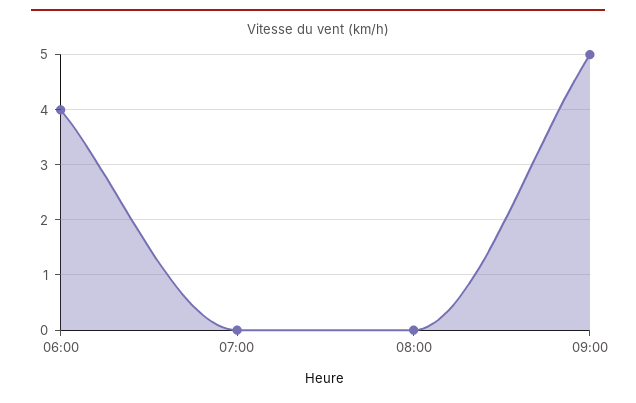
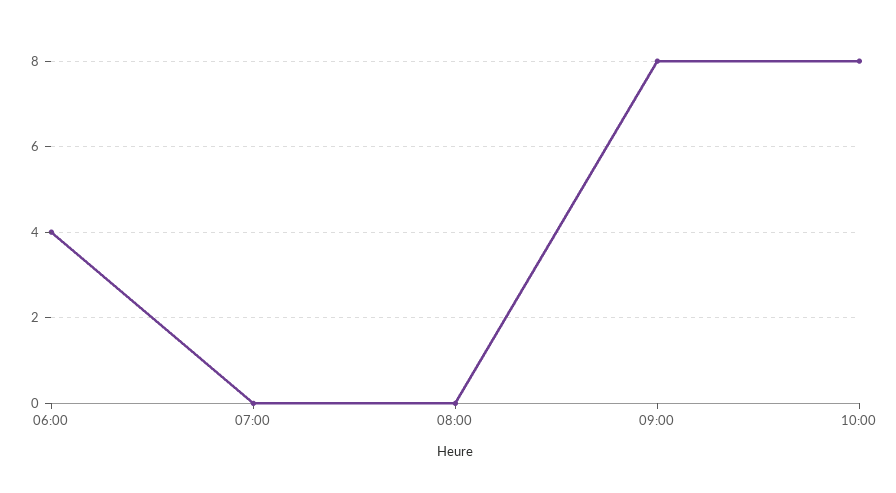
09:00: 5 -> 8
10:00: none -> 8

